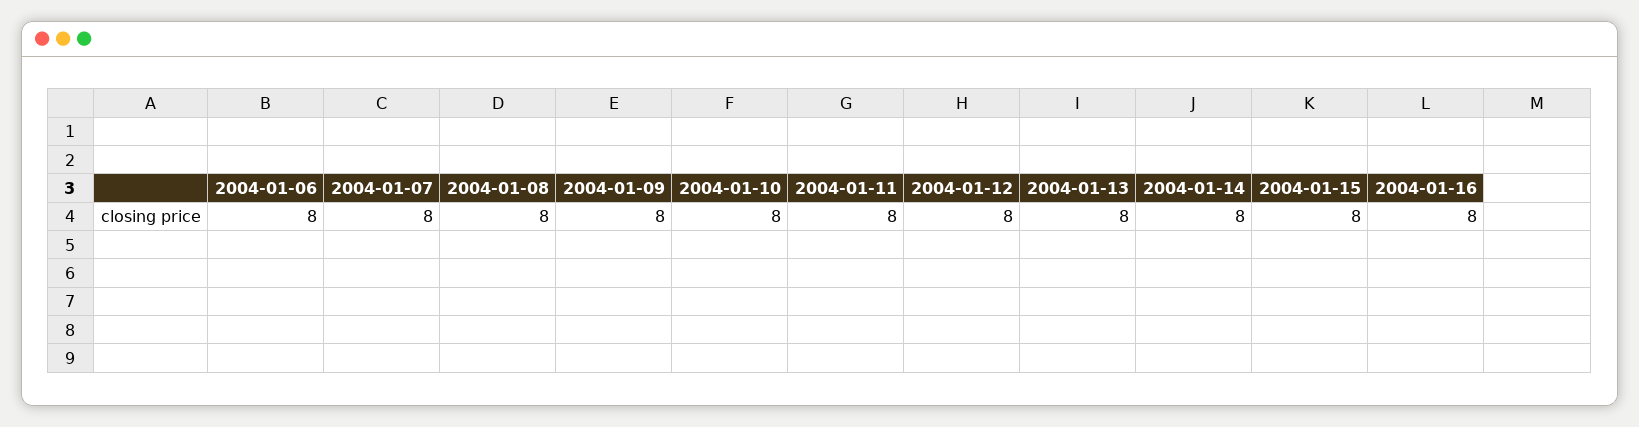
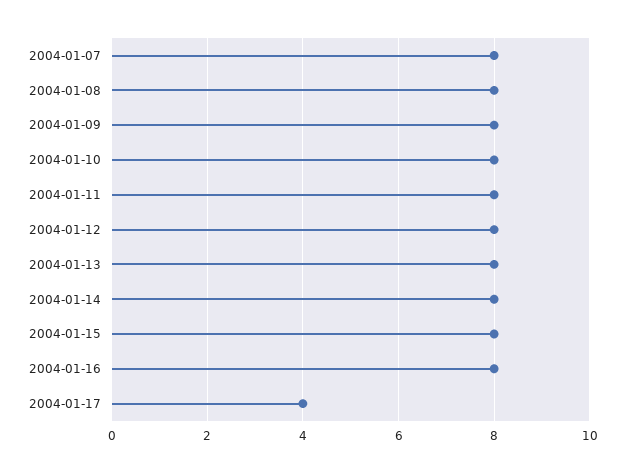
2004-01-06: 8 -> none
2004-01-17: none -> 4

